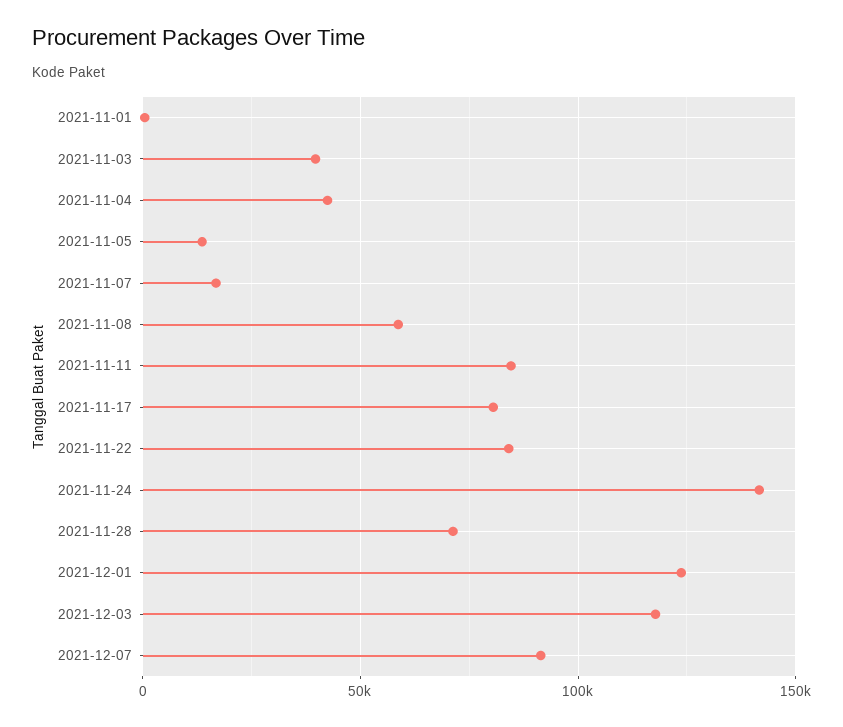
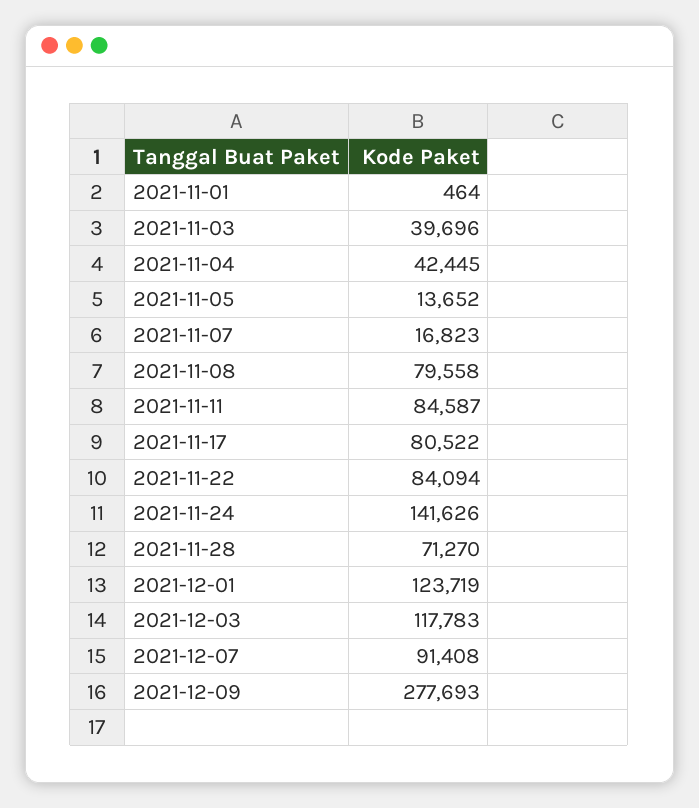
2021-11-08: 60000 -> 79558
2021-12-09: none -> 277693

